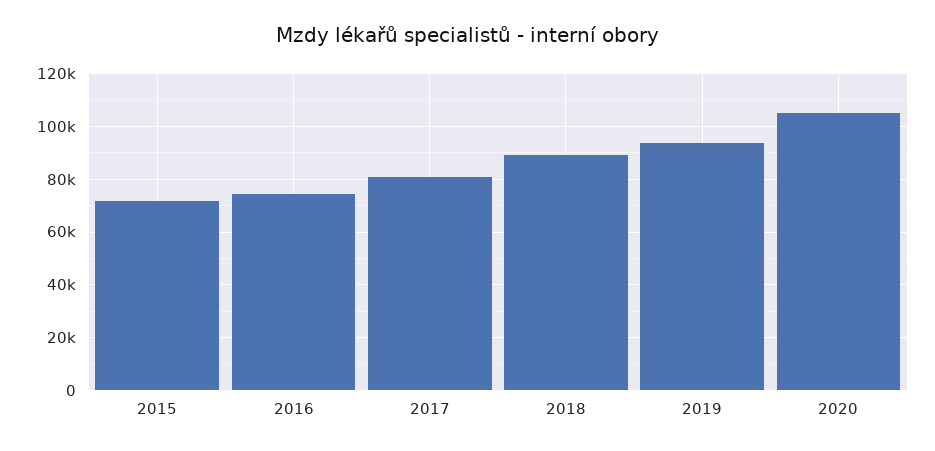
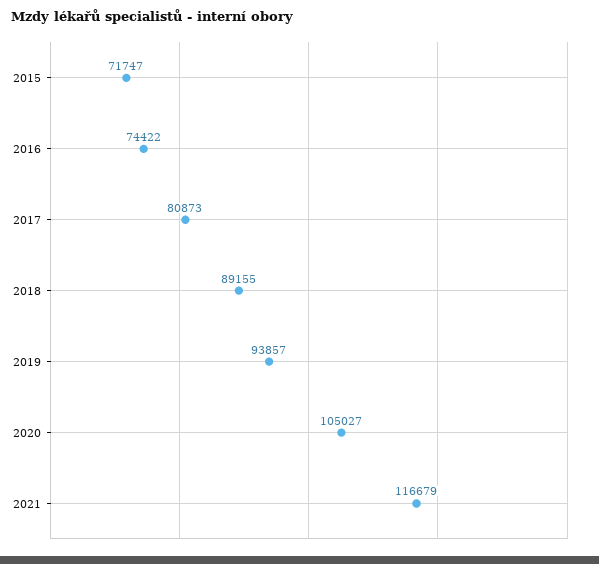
2021: none -> 116679

